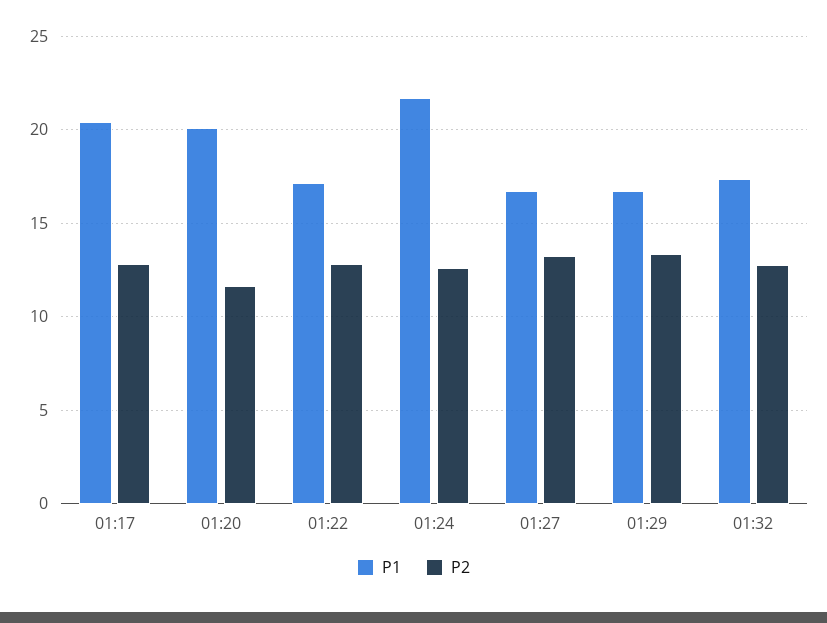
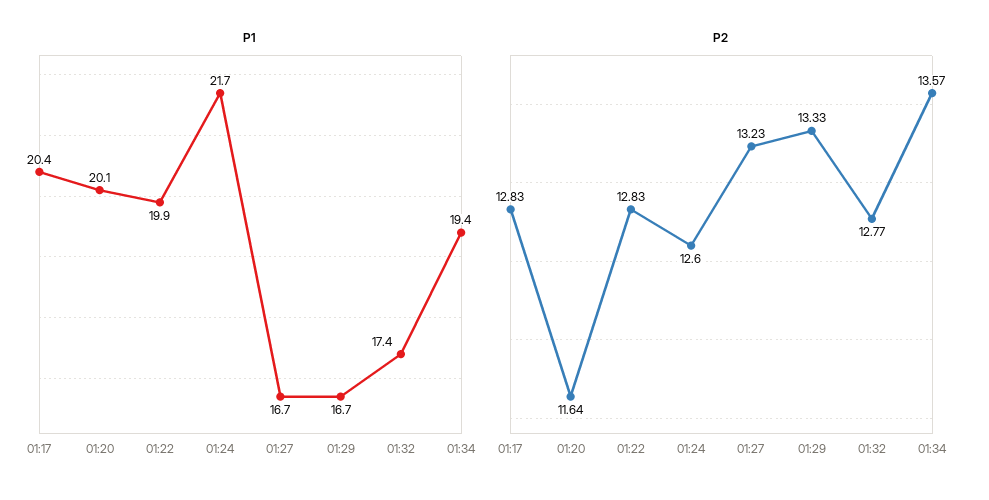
P1, 01:22: 17 -> 19.9
P1, 01:34: none -> 19.4
P2, 01:34: none -> 13.57

